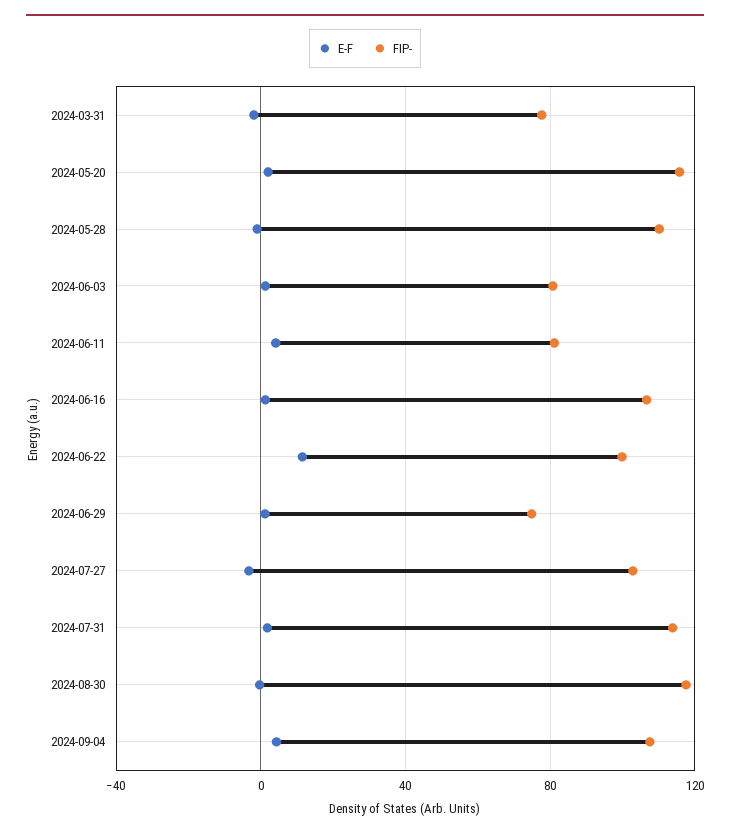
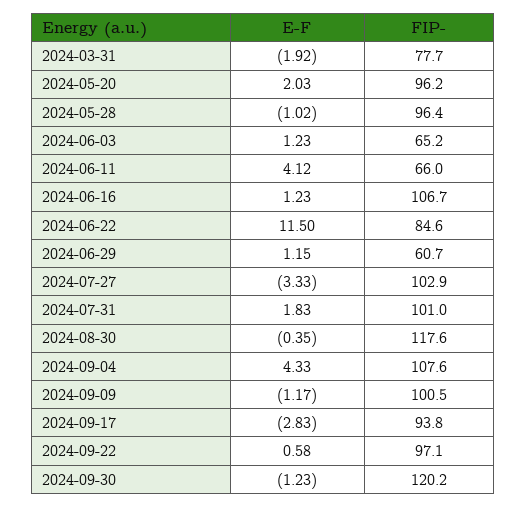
FIP-, 2024-05-20: 115 -> 96.2
FIP-, 2024-05-28: 110 -> 96.4
FIP-, 2024-06-03: 80 -> 65.2
FIP-, 2024-06-11: 80 -> 66
FIP-, 2024-06-22: 100 -> 84.6
FIP-, 2024-06-29: 75 -> 60.7
FIP-, 2024-07-31: 115 -> 101
E-F, 2024-09-09: none -> -1.17
FIP-, 2024-09-09: none -> 100.5
E-F, 2024-09-17: none -> -2.83
FIP-, 2024-09-17: none -> 93.8
E-F, 2024-09-22: none -> 0.58
FIP-, 2024-09-22: none -> 97.1
E-F, 2024-09-30: none -> -1.23
FIP-, 2024-09-30: none -> 120.2

